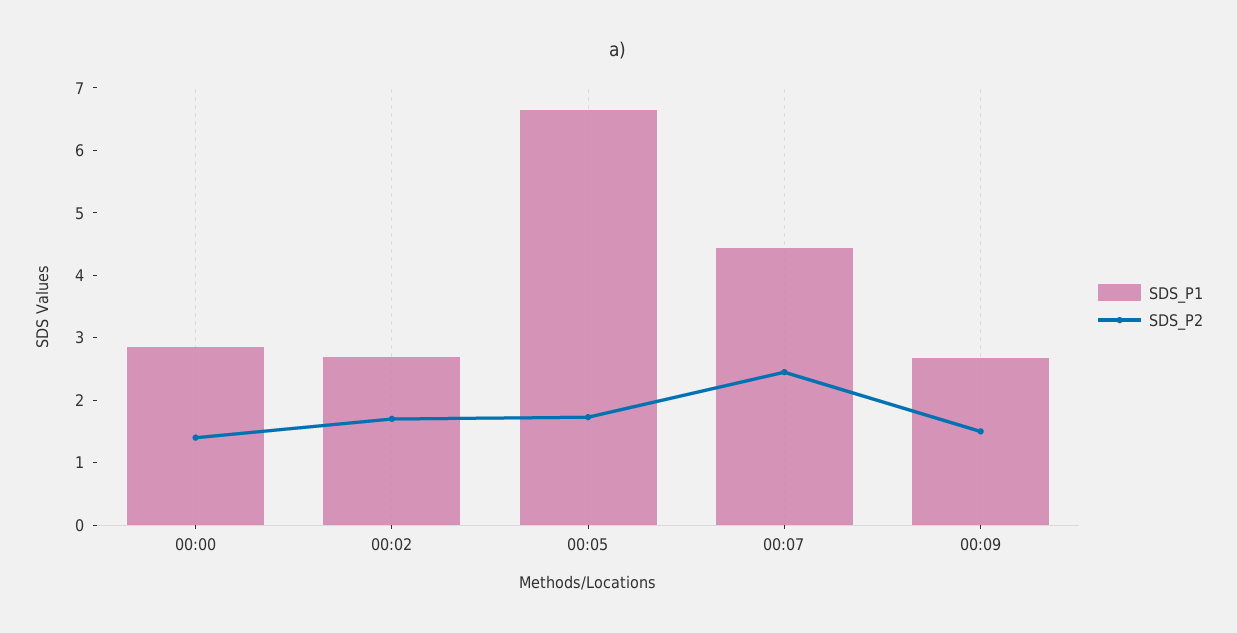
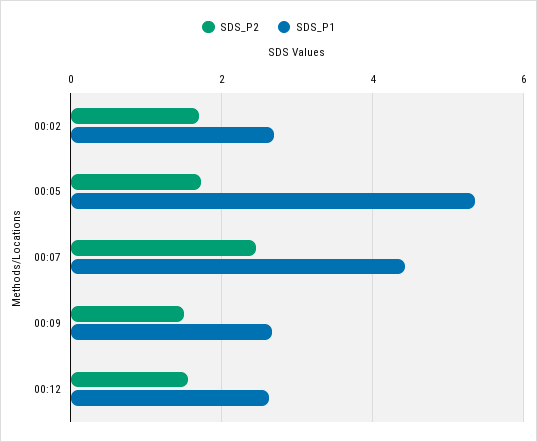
SDS_P1, 00:00: 2.8 -> none
SDS_P2, 00:00: 1.4 -> none
SDS_P1, 00:05: 6.6 -> 5.4
SDS_P2, 00:12: none -> 1.6
SDS_P1, 00:12: none -> 2.6

